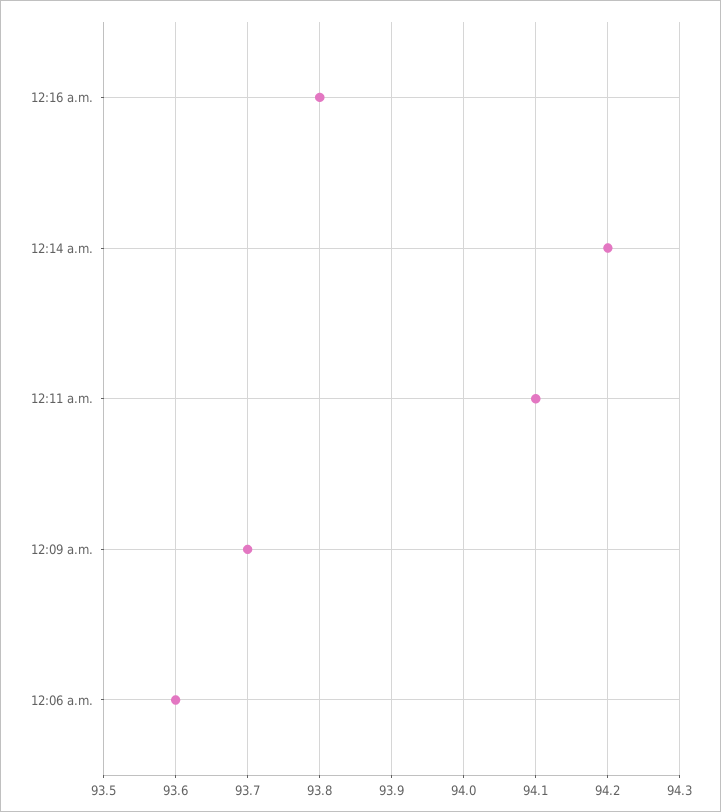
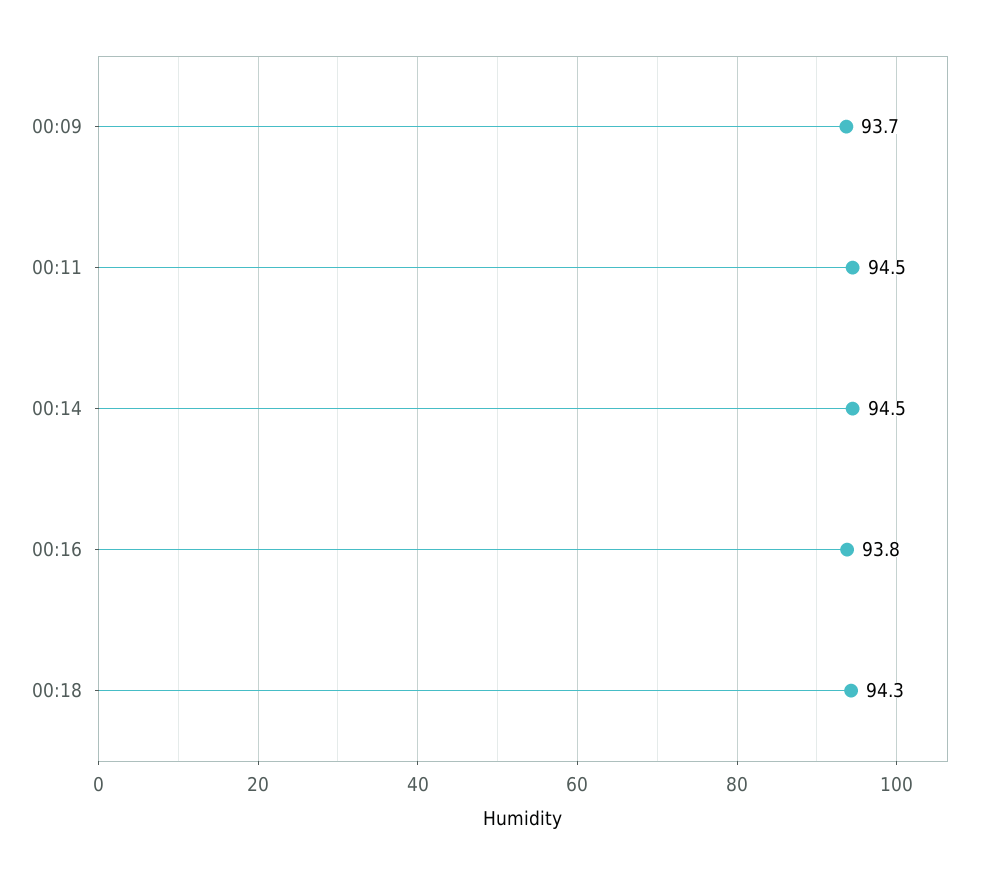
12:14 a.m.: 94.2 -> 94.5
12:11 a.m.: 94.1 -> 94.5
12:06 a.m.: 93.6 -> none
00:18: none -> 94.3

